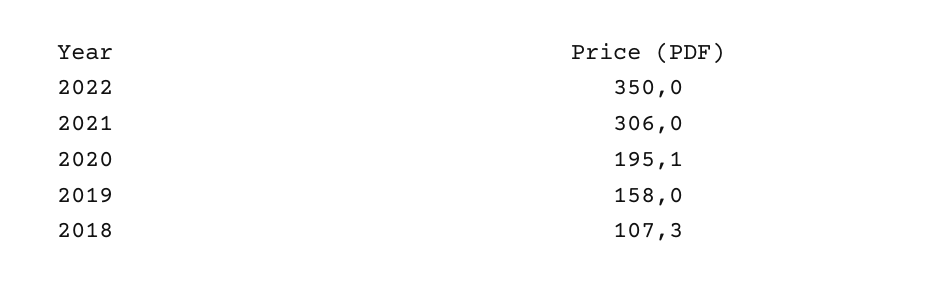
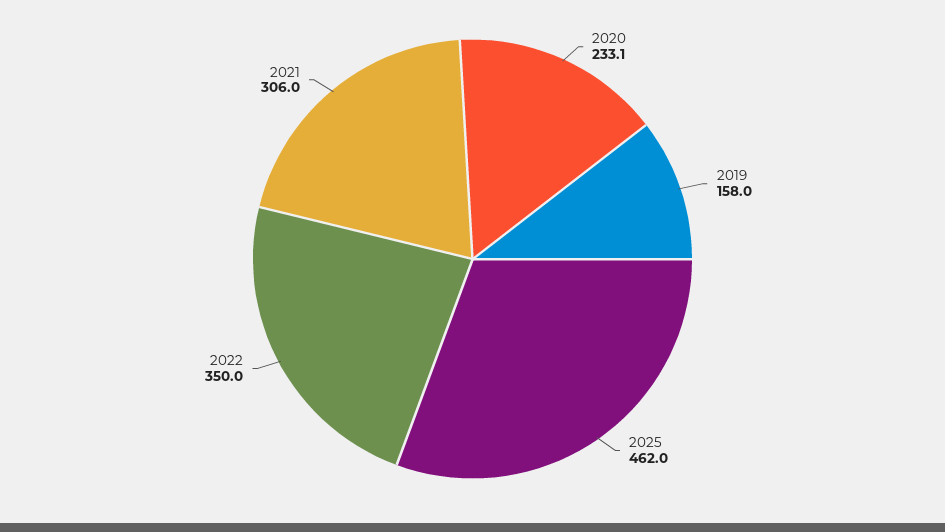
2020: 195.1 -> 233.1
2018: 107.3 -> none
2025: none -> 462

